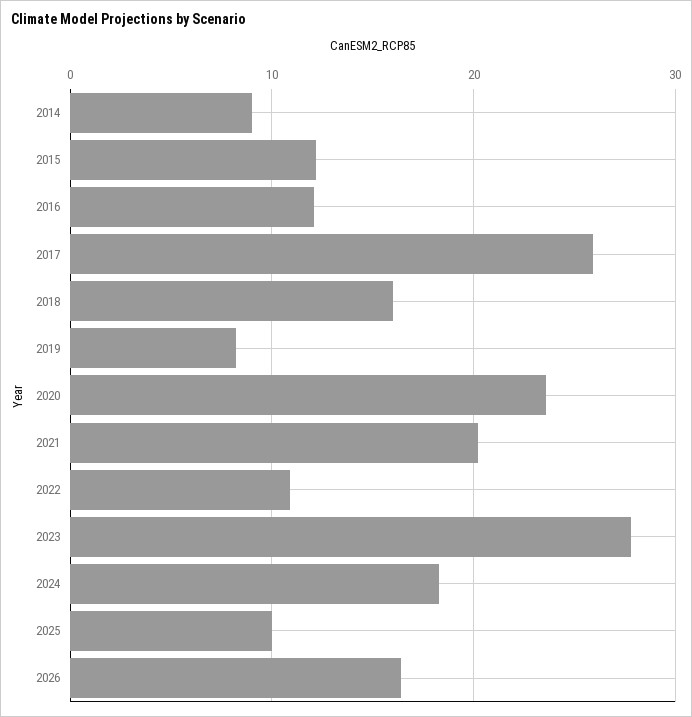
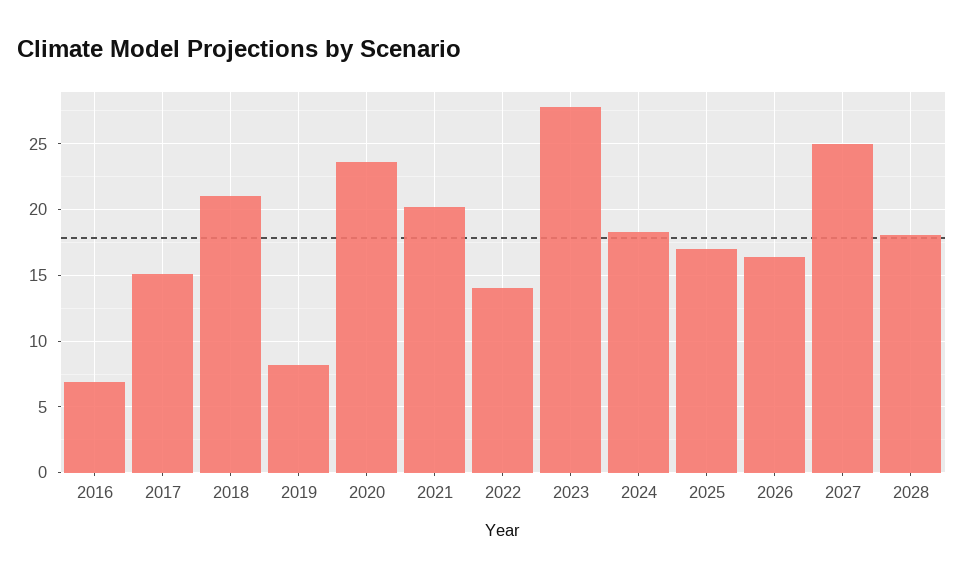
2014: 9 -> none
2015: 12 -> none
2016: 12 -> 7
2017: 26 -> 15
2018: 16 -> 21
2022: 11 -> 14
2025: 10 -> 17
2027: none -> 25
2028: none -> 18

